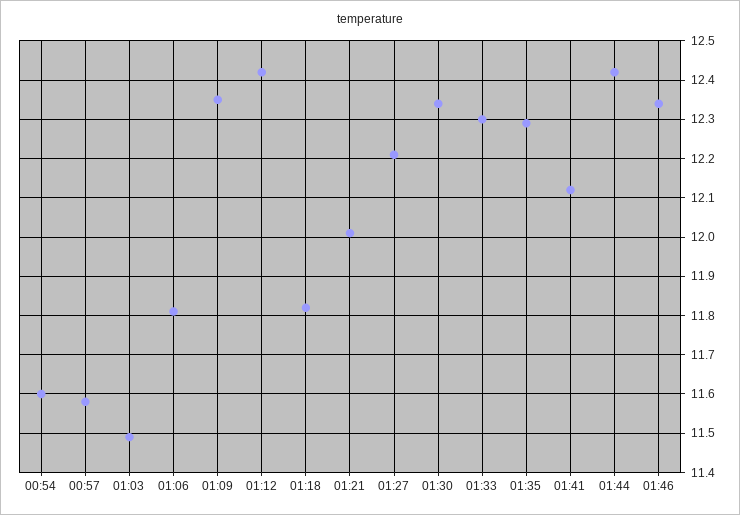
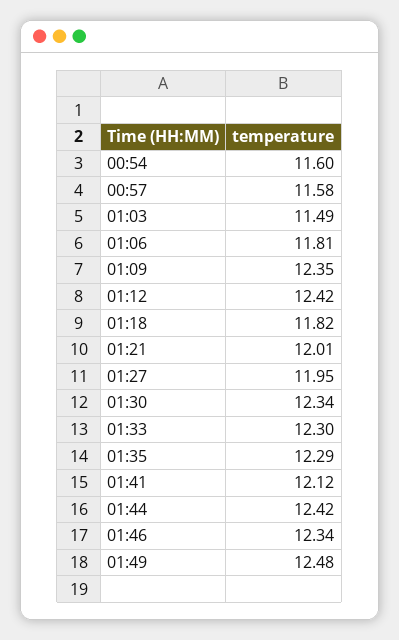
01:27: 12.2 -> 11.95
01:49: none -> 12.48

